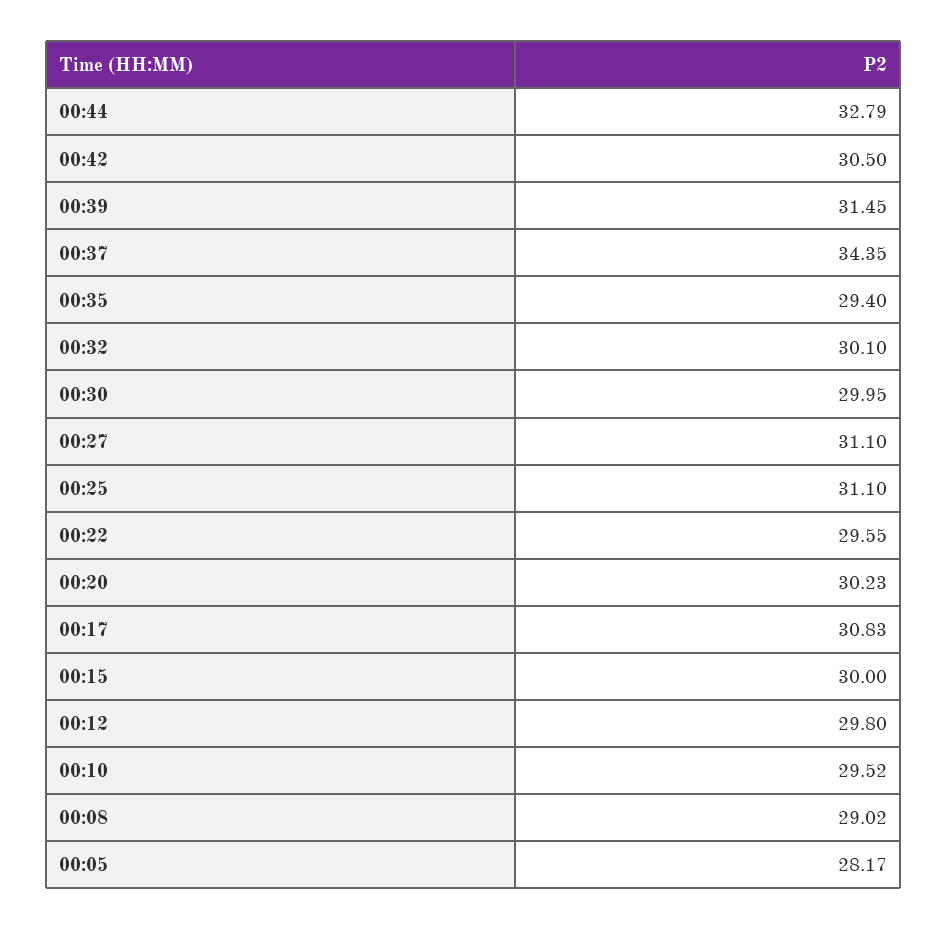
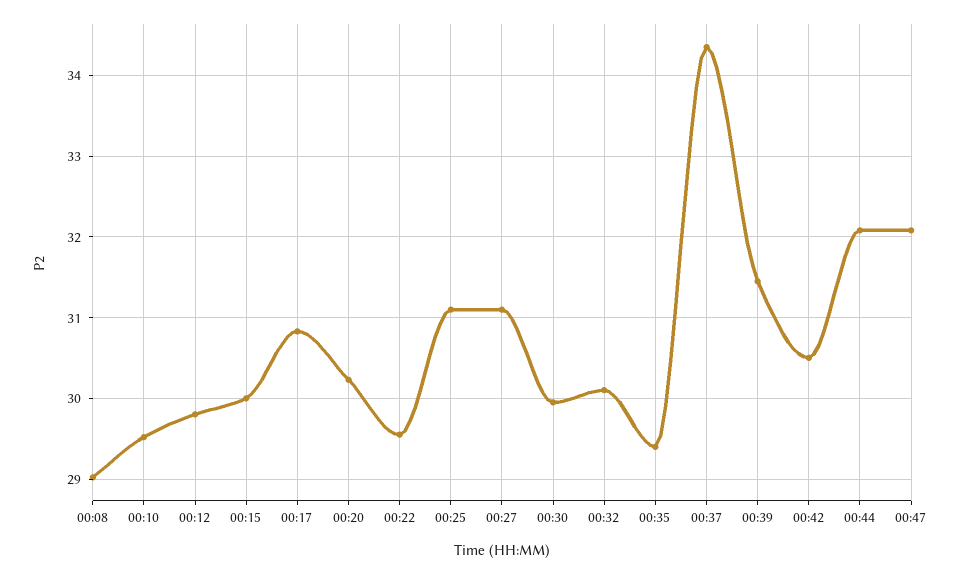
00:44: 32.79 -> 32.1
00:05: 28.17 -> none
00:47: none -> 32.1

